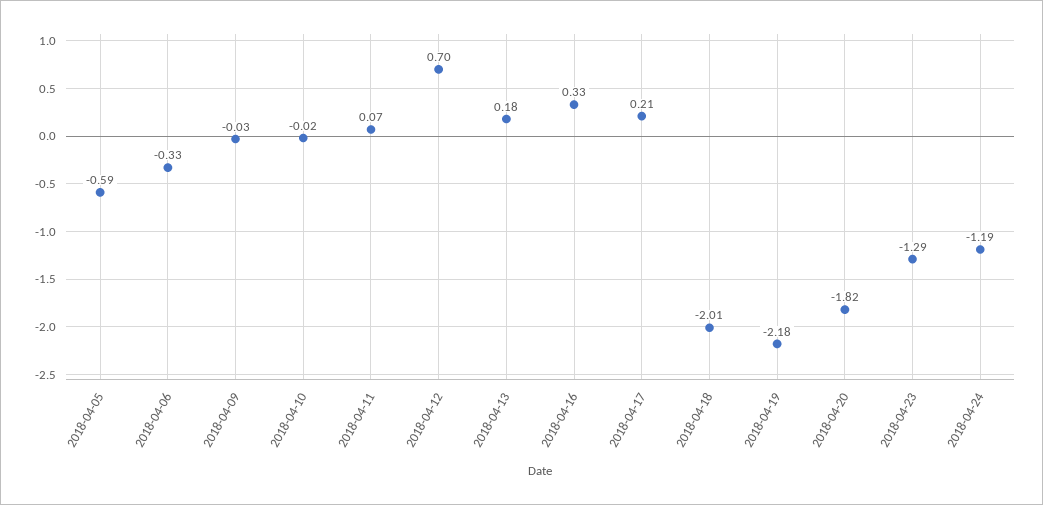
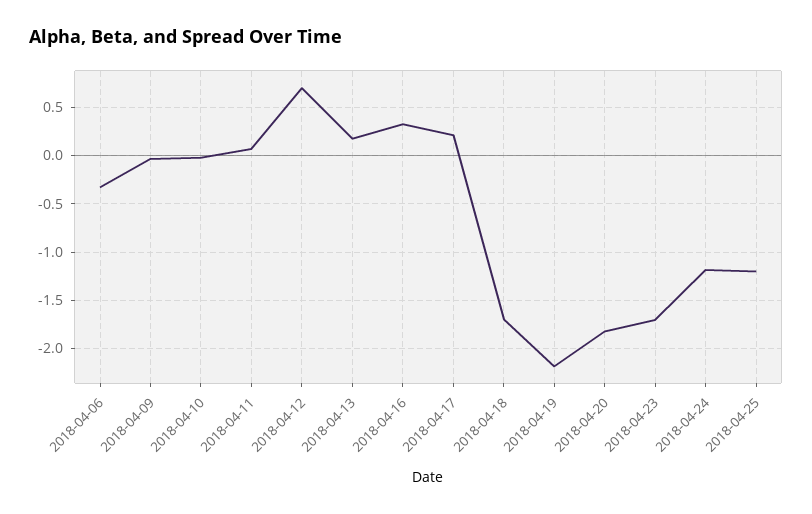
2018-04-05: -0.59 -> none
2018-04-18: -2.01 -> -1.7
2018-04-23: -1.29 -> -1.7
2018-04-25: none -> -1.2

